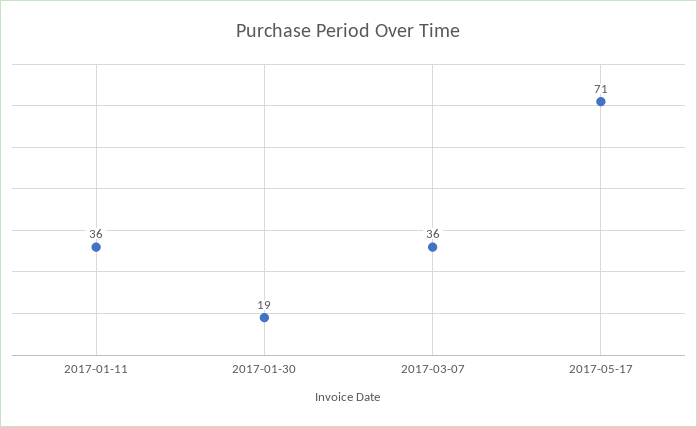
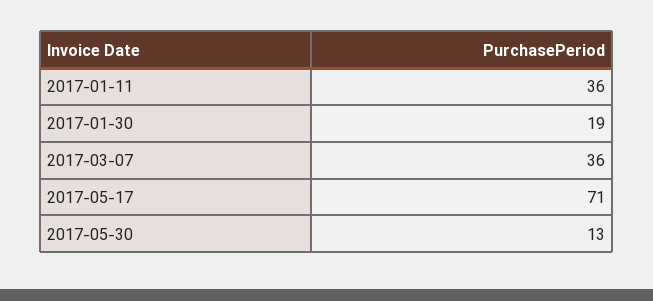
2017-05-30: none -> 13

